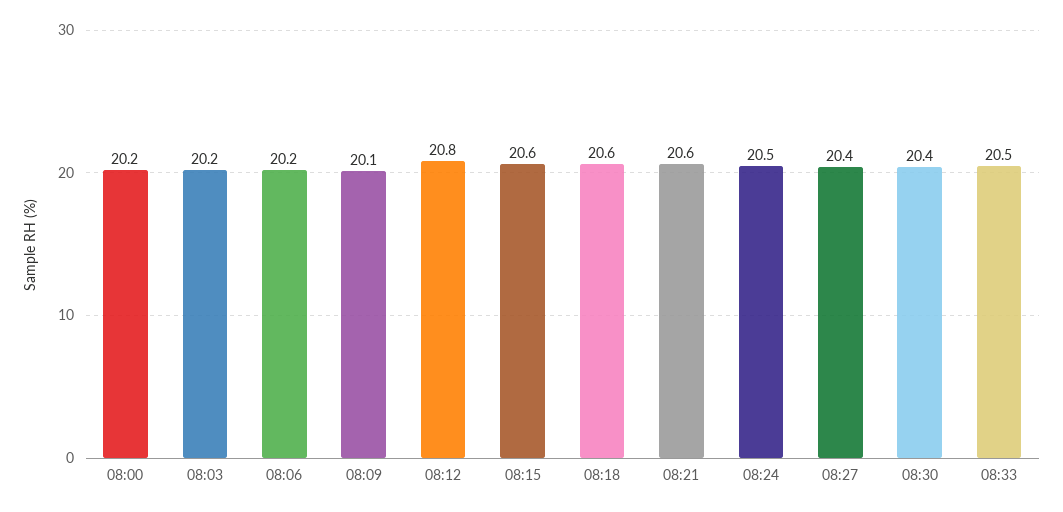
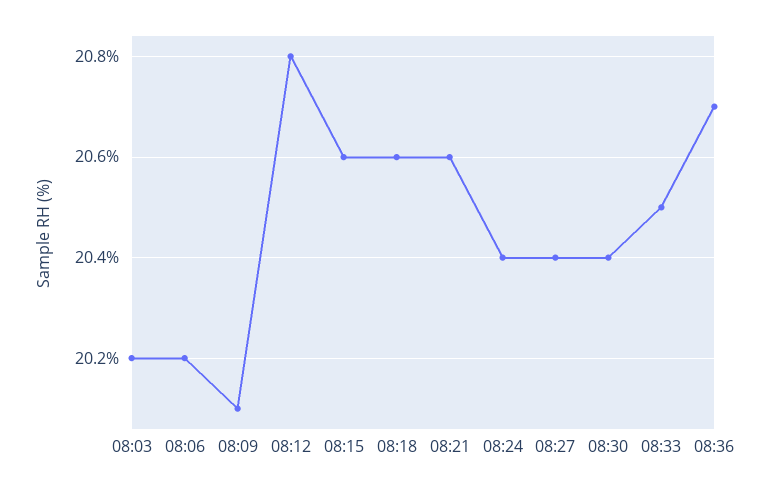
08:00: 20.2 -> none
08:24: 20.5 -> 20.4
08:36: none -> 20.7

